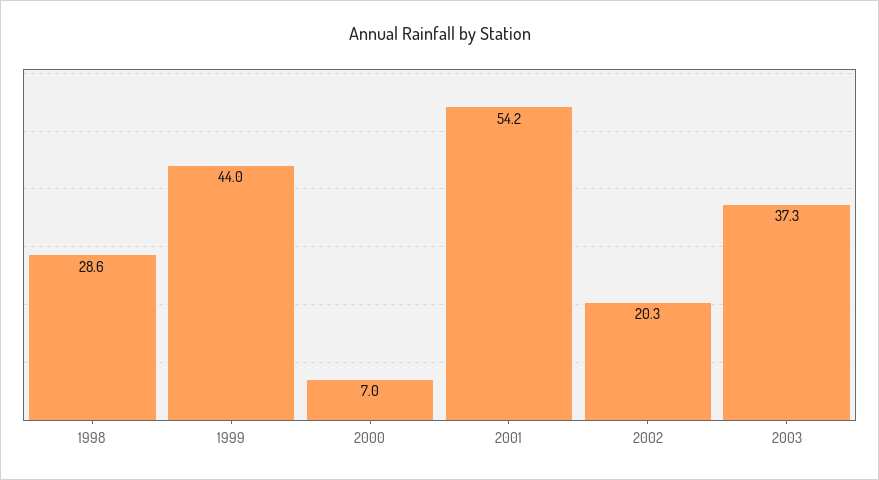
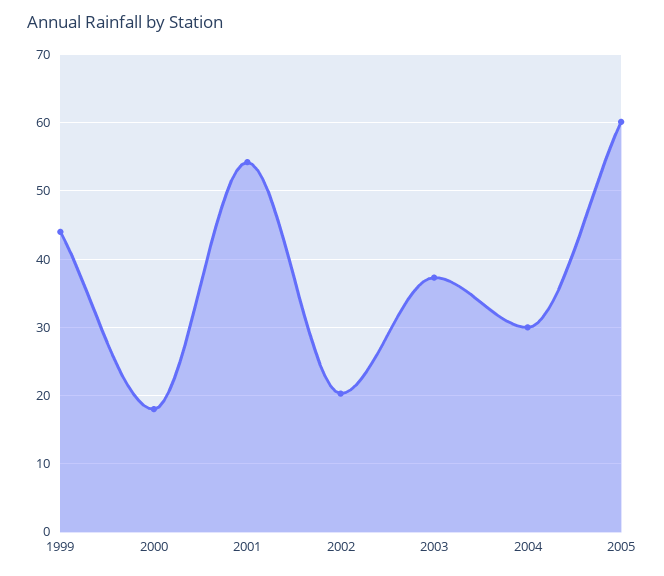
1998: 28.6 -> none
2000: 7 -> 18
2004: none -> 30
2005: none -> 60

